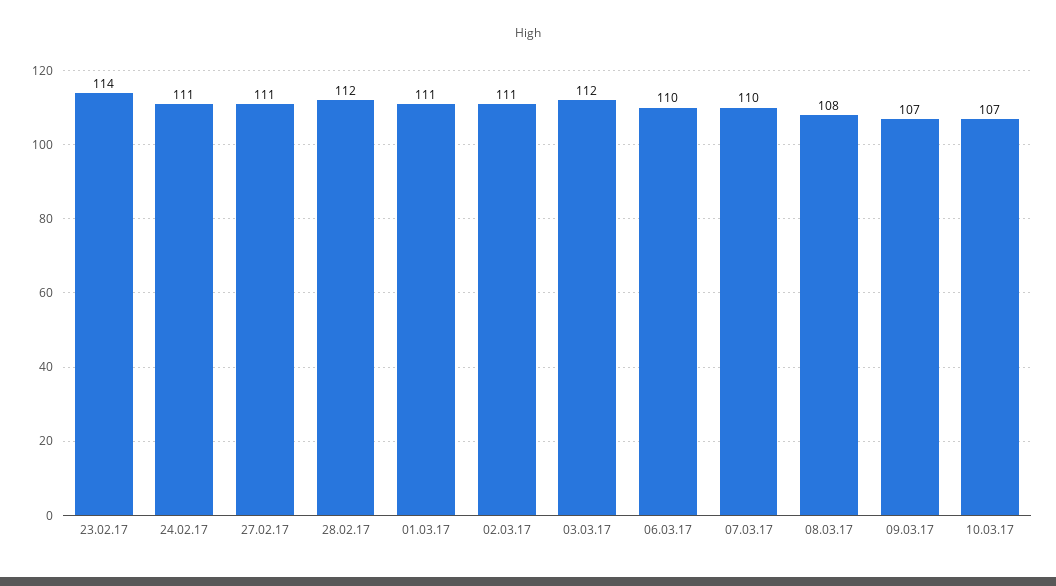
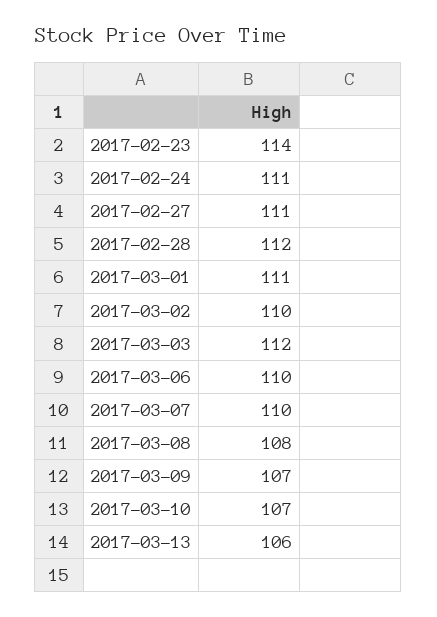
02.03.17: 111 -> 110
2017-03-13: none -> 106

